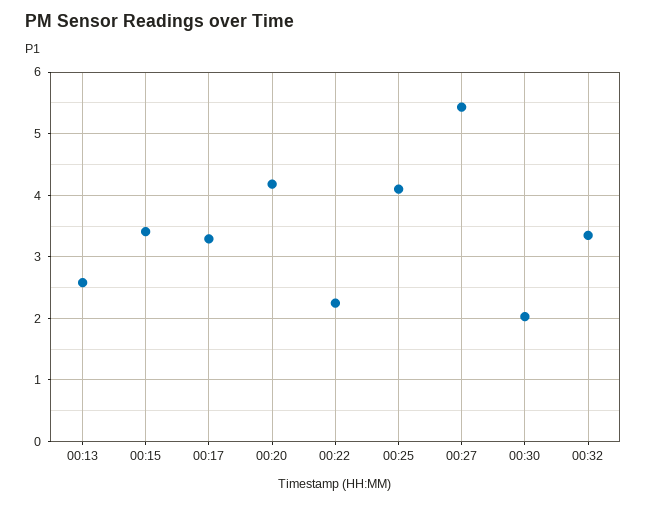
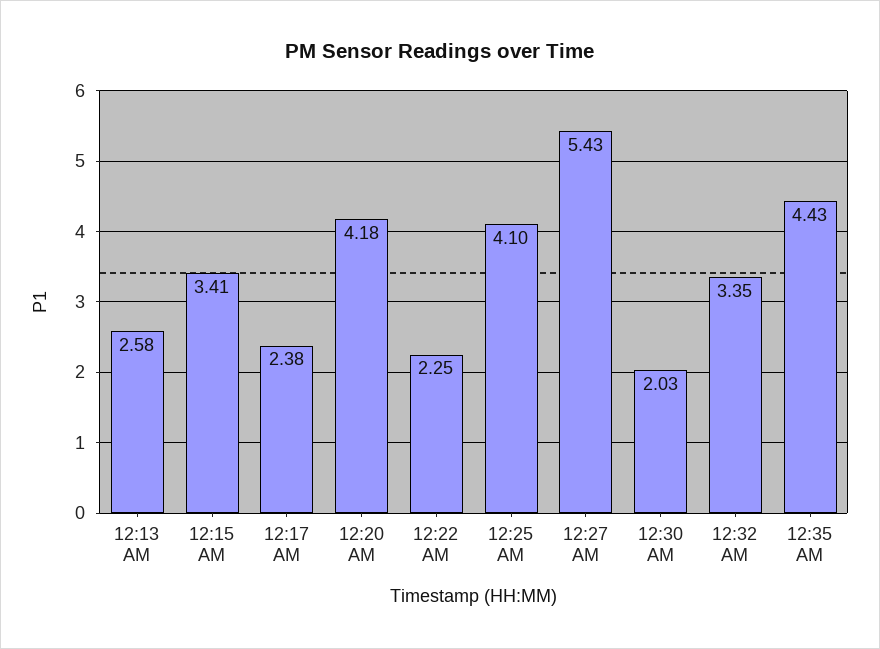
00:17: 3.3 -> 2.38
12:35 AM: none -> 4.43

